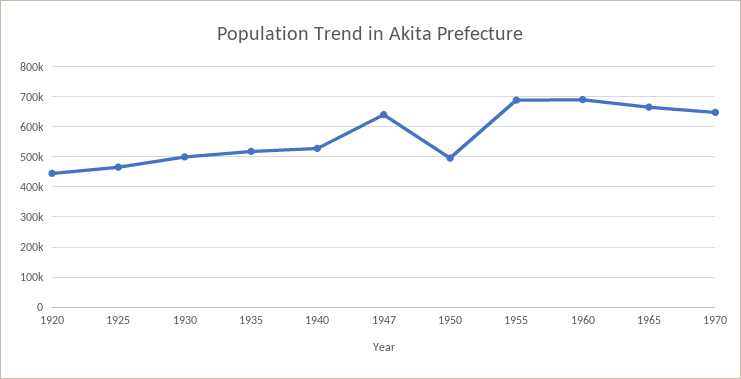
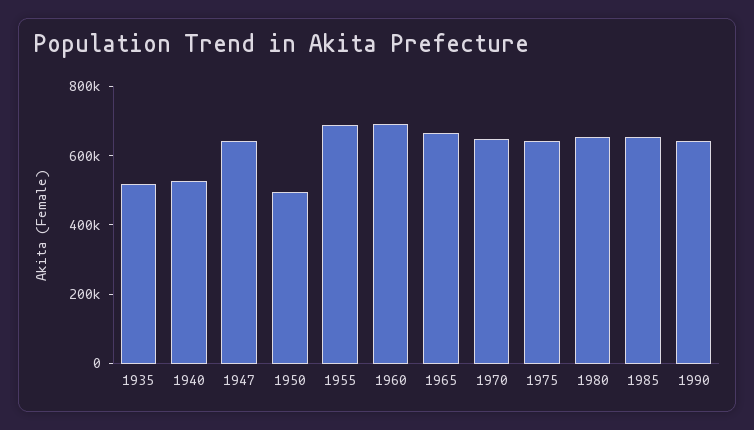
1920: 440000 -> none
1925: 460000 -> none
1930: 500000 -> none
1975: none -> 650000
1980: none -> 650000
1985: none -> 650000
1990: none -> 650000

